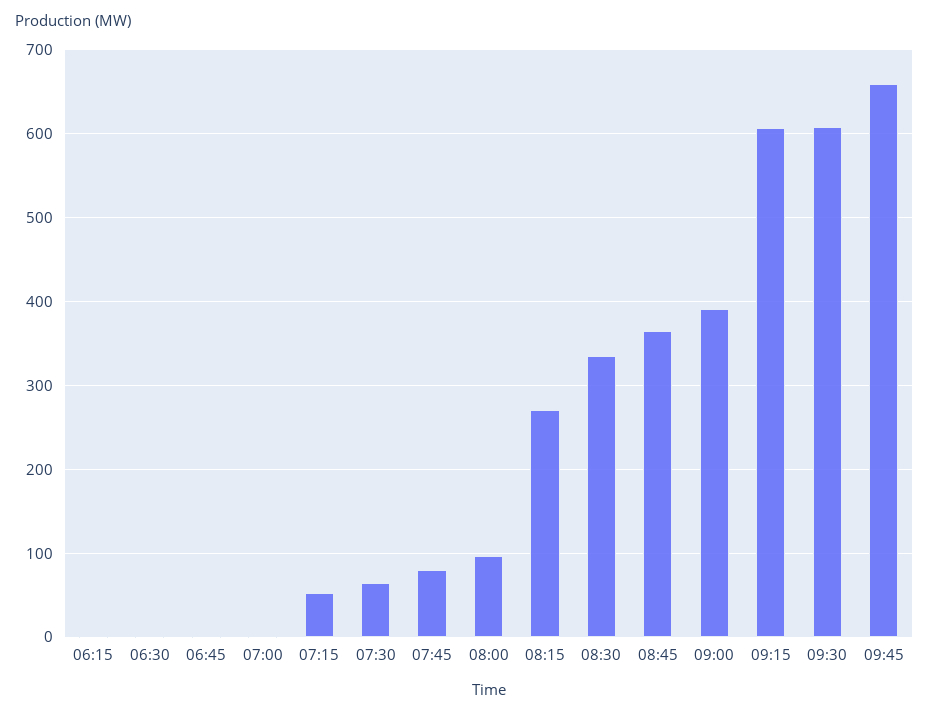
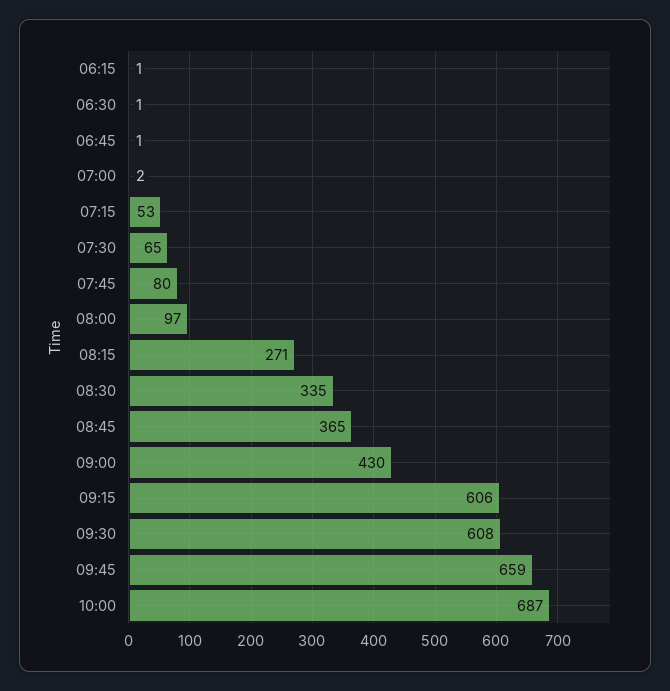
09:00: 390 -> 430
10:00: none -> 687

